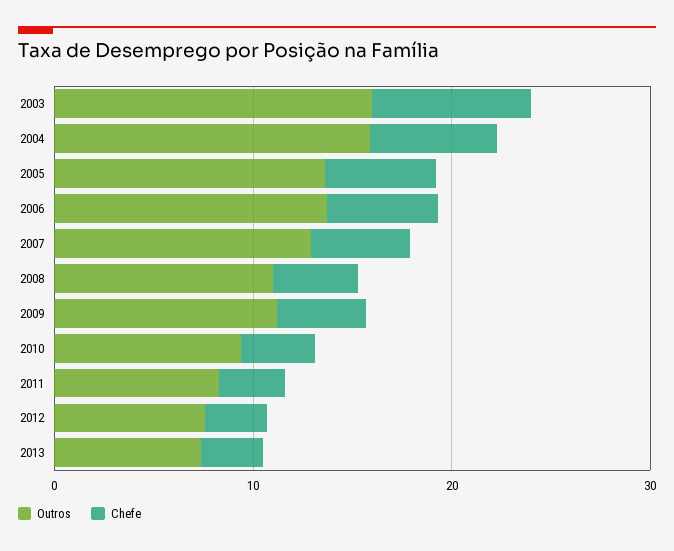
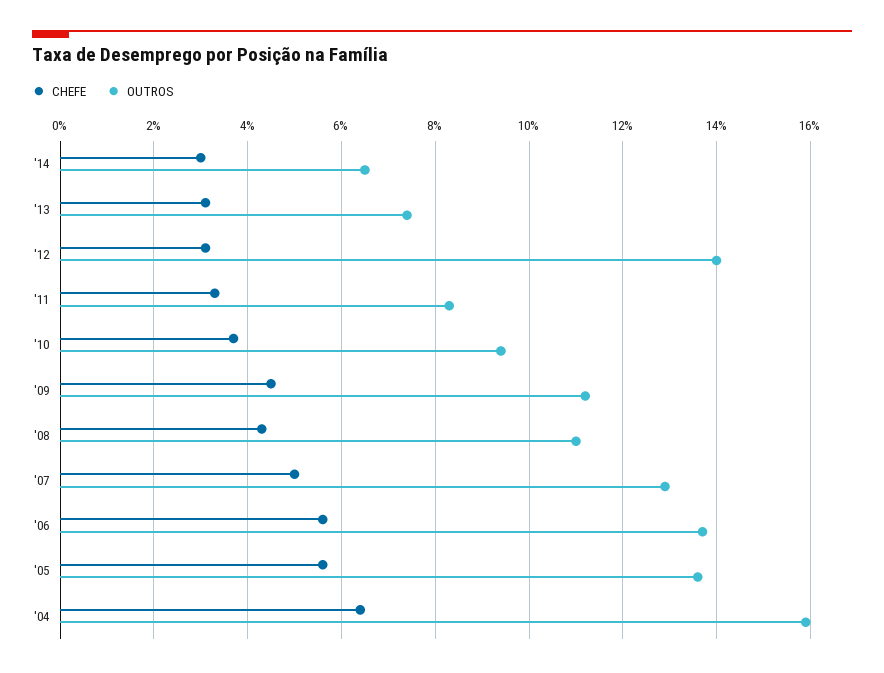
Outros, 2003: 16 -> none
Chefe, 2003: 8 -> none
Outros, 2012: 8 -> 14
Chefe, '14: none -> 3
Outros, '14: none -> 6.5

